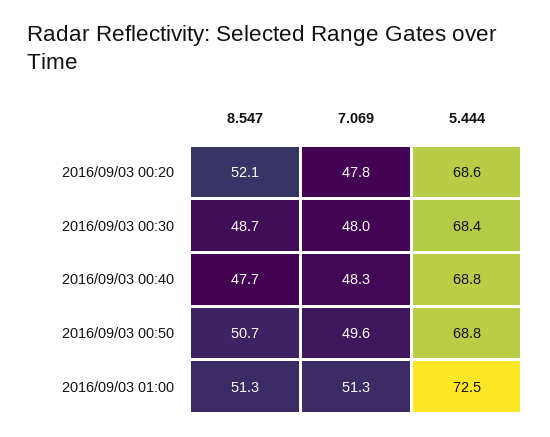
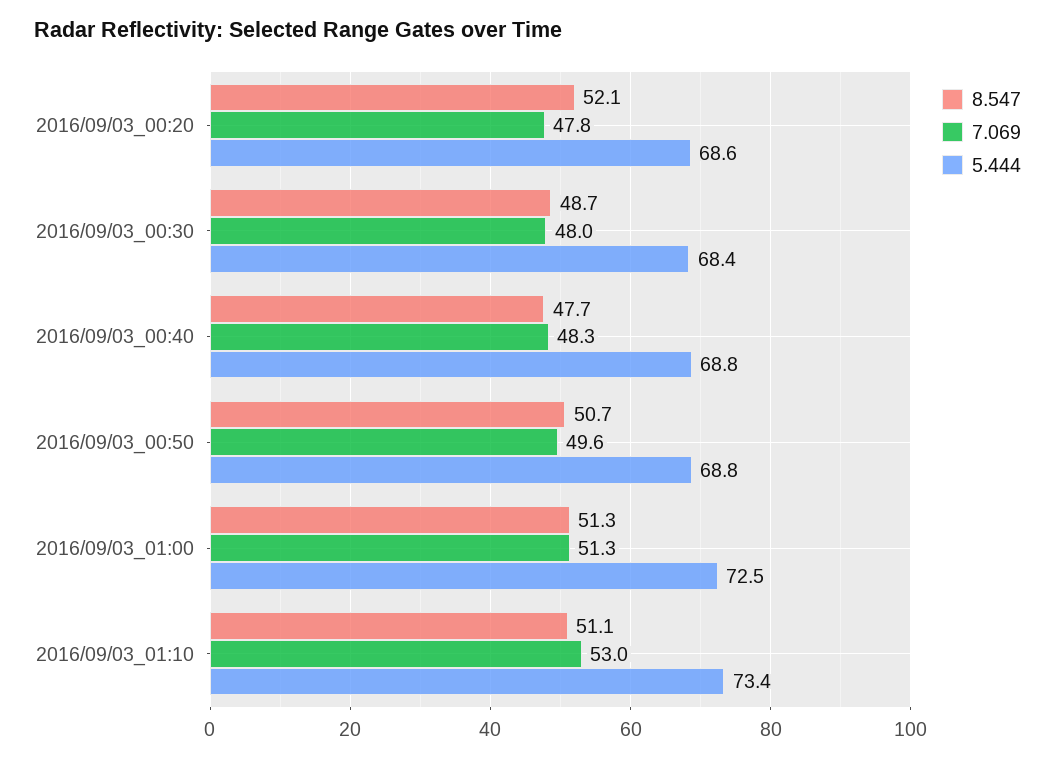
8.547, 2016/09/03_01:10: none -> 51.1
7.069, 2016/09/03_01:10: none -> 53
5.444, 2016/09/03_01:10: none -> 73.4

